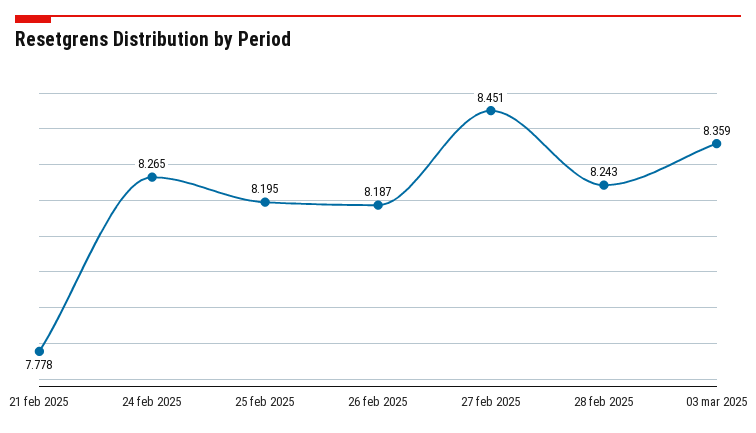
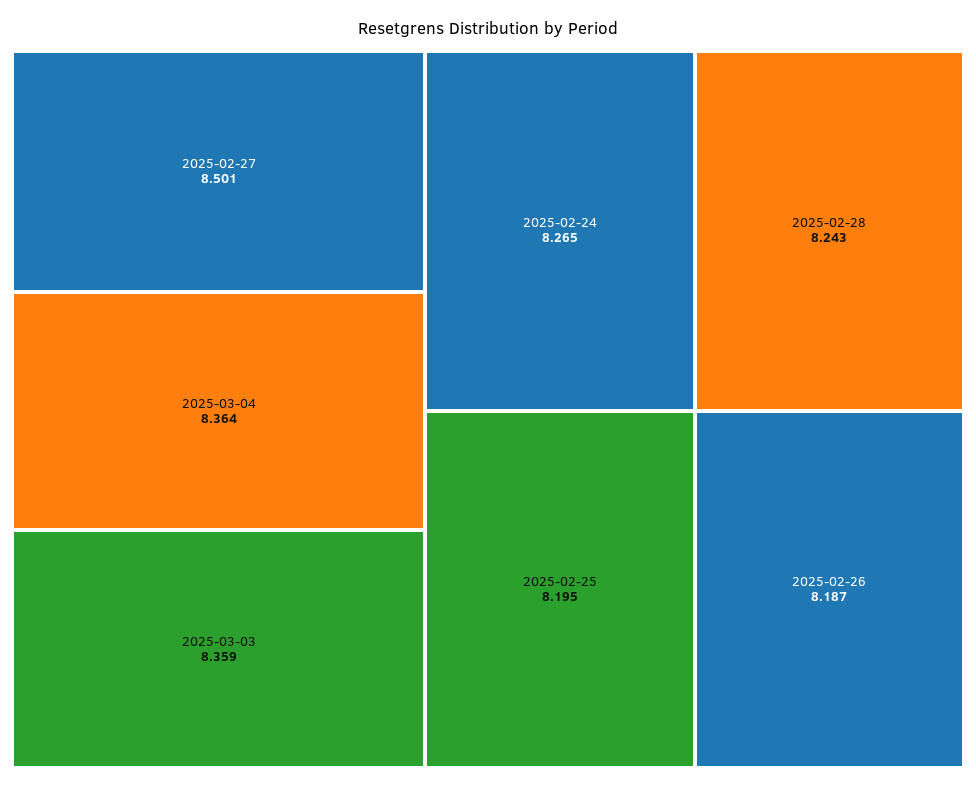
21 feb 2025: 7.778 -> none
27 feb 2025: 8.451 -> 8.501
2025-03-04: none -> 8.364

